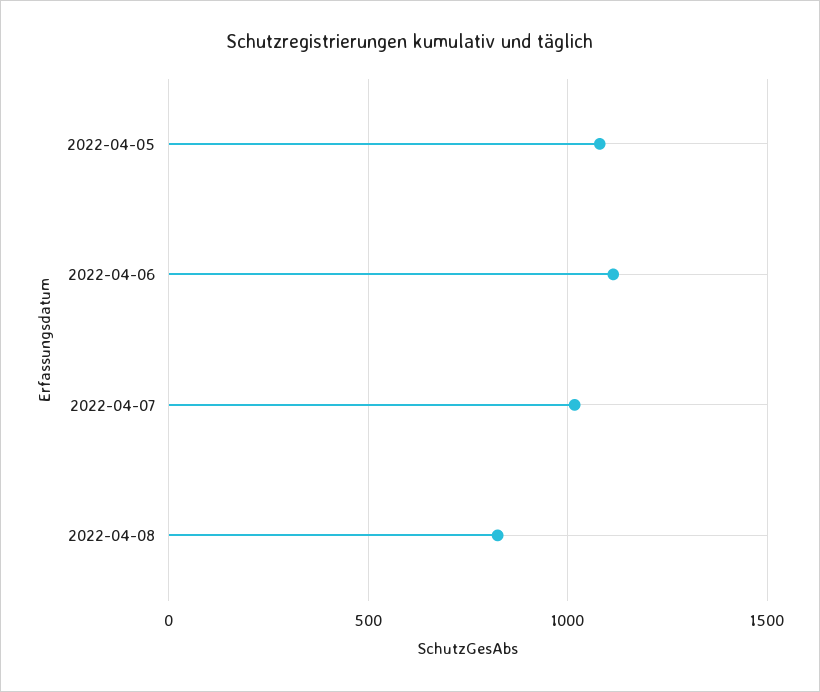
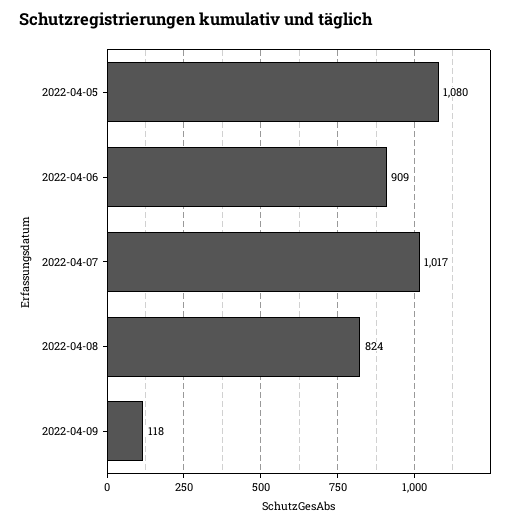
2022-04-06: 1100 -> 909
2022-04-09: none -> 118

